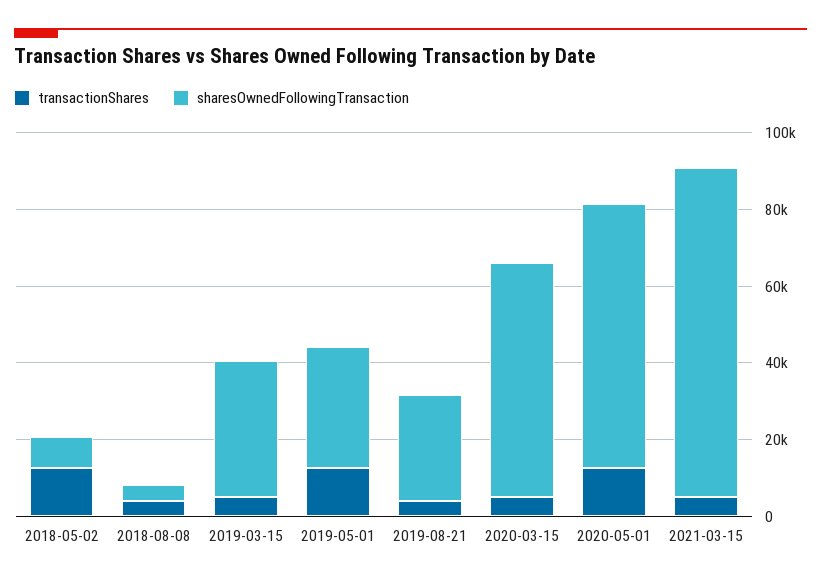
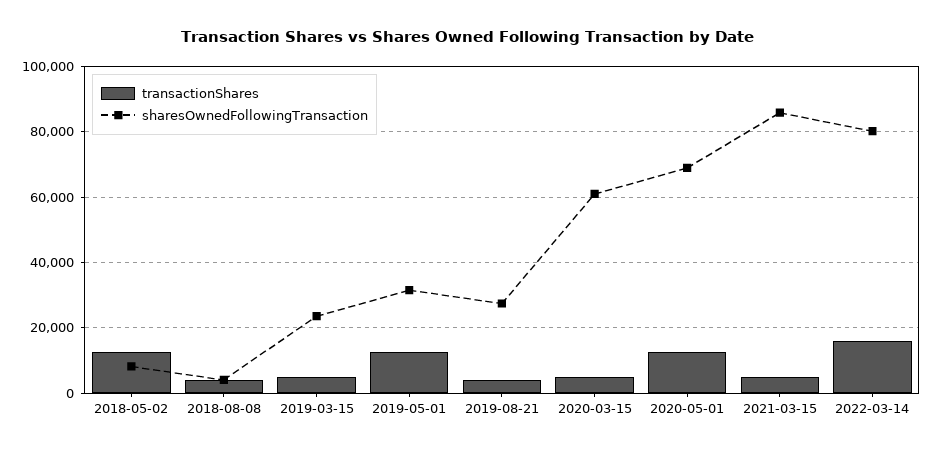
sharesOwnedFollowingTransaction, 2019-03-15: 35000 -> 24000
transactionShares, 2022-03-14: none -> 16000
sharesOwnedFollowingTransaction, 2022-03-14: none -> 80000

